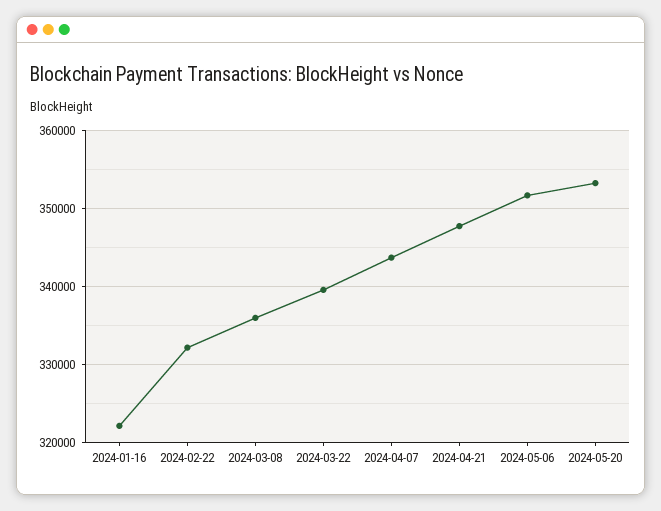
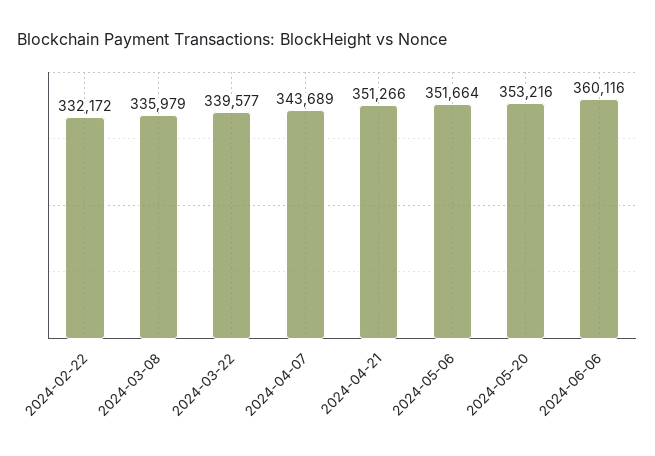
2024-01-16: 322000 -> none
2024-04-21: 348000 -> 351266
2024-06-06: none -> 360116

